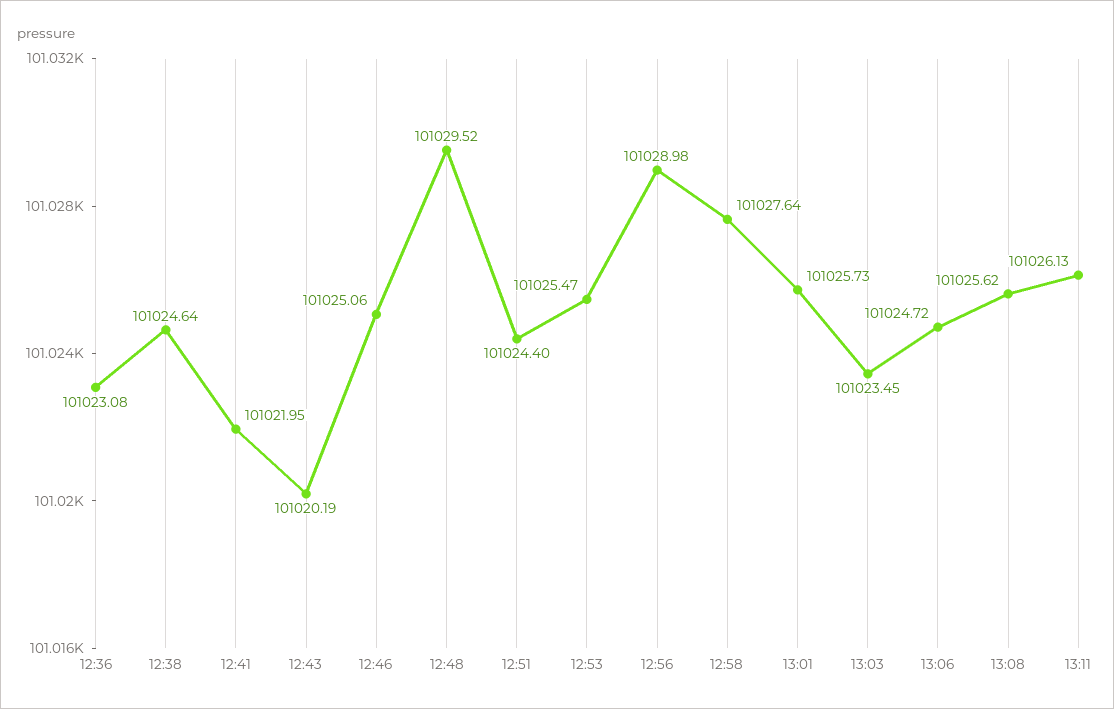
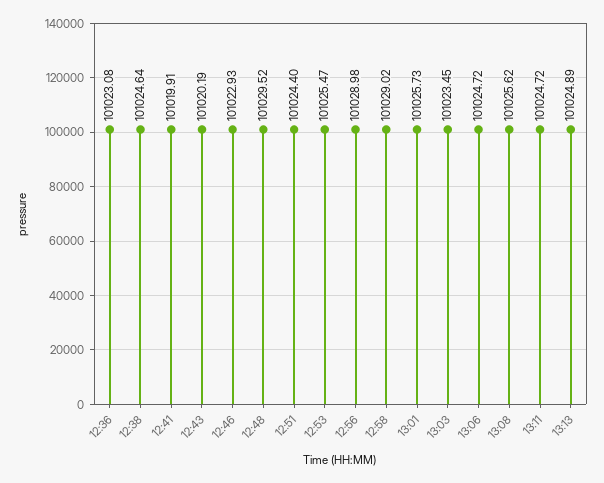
12:41: 101021.95 -> 101019.91
12:46: 101025.06 -> 101022.93
12:58: 101027.64 -> 101029.02
13:11: 101026.13 -> 101024.72
13:13: none -> 101024.89

